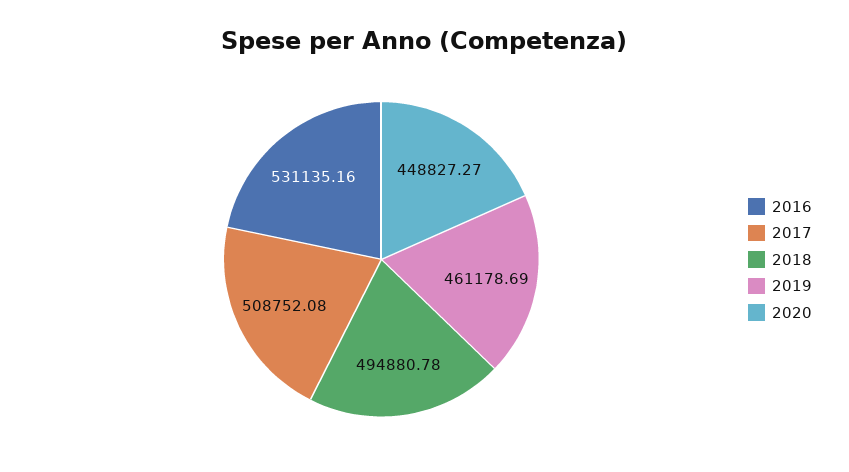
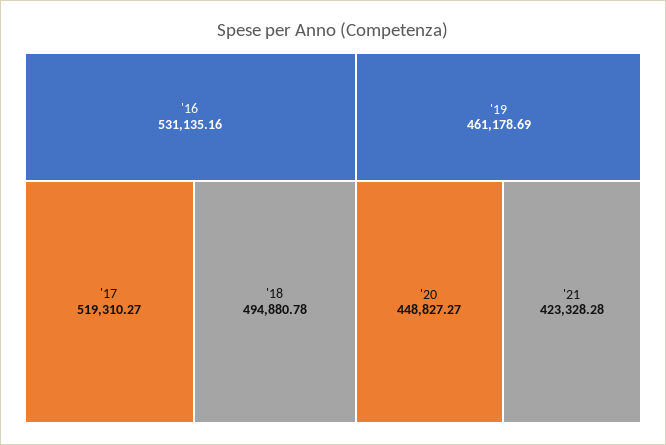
2017: 508752.08 -> 519310.27
'21: none -> 423328.28

